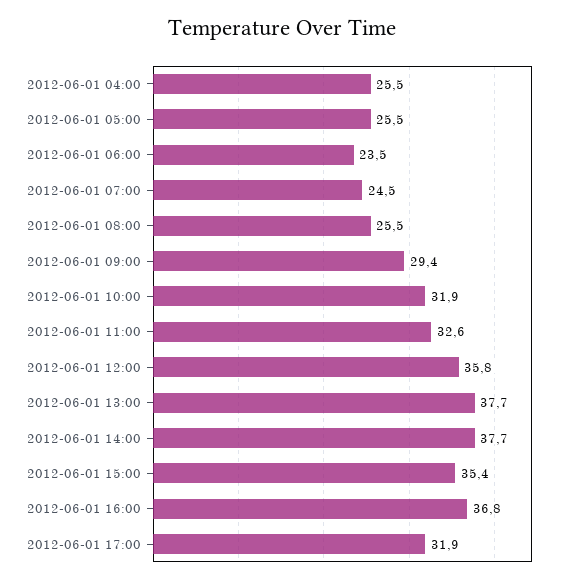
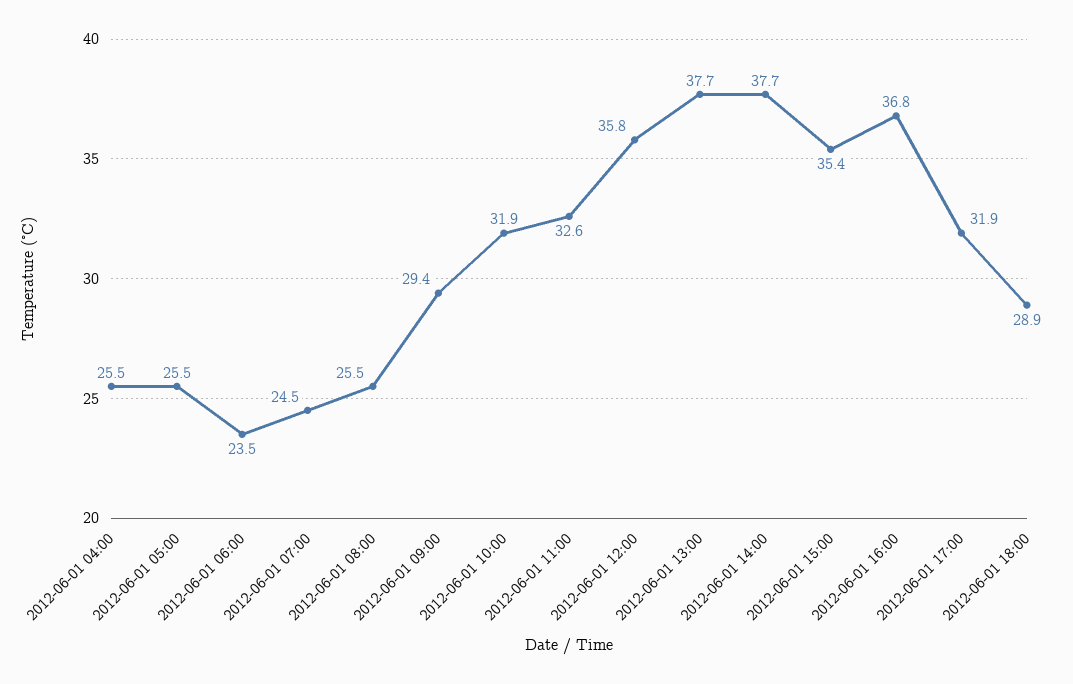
2012-06-01 18:00: none -> 28.9

